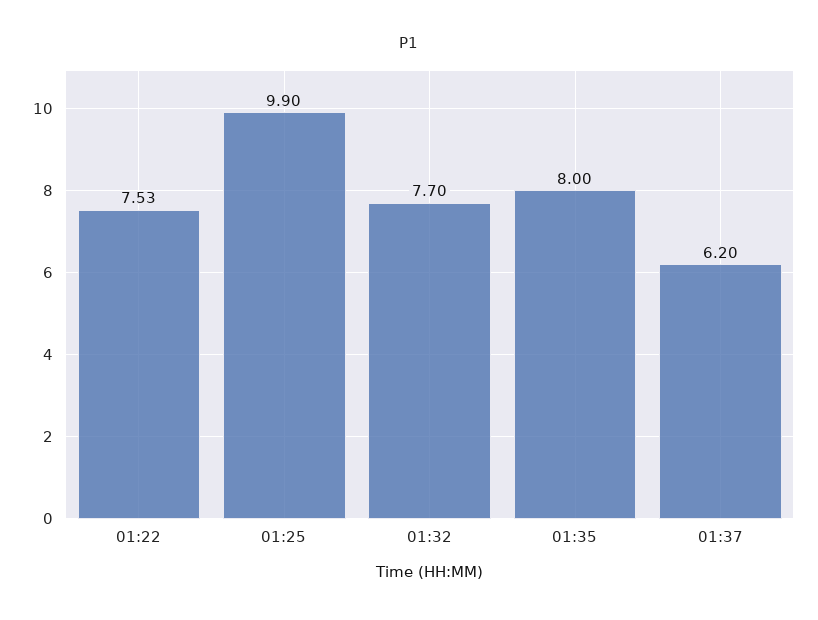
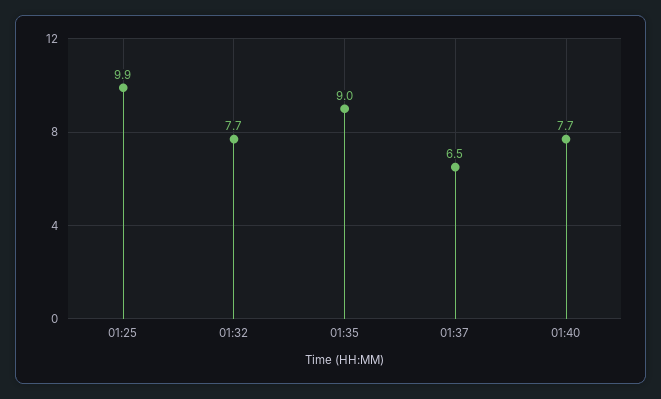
01:22: 7.53 -> none
01:35: 8 -> 9
01:37: 6.2 -> 6.5
01:40: none -> 7.7

